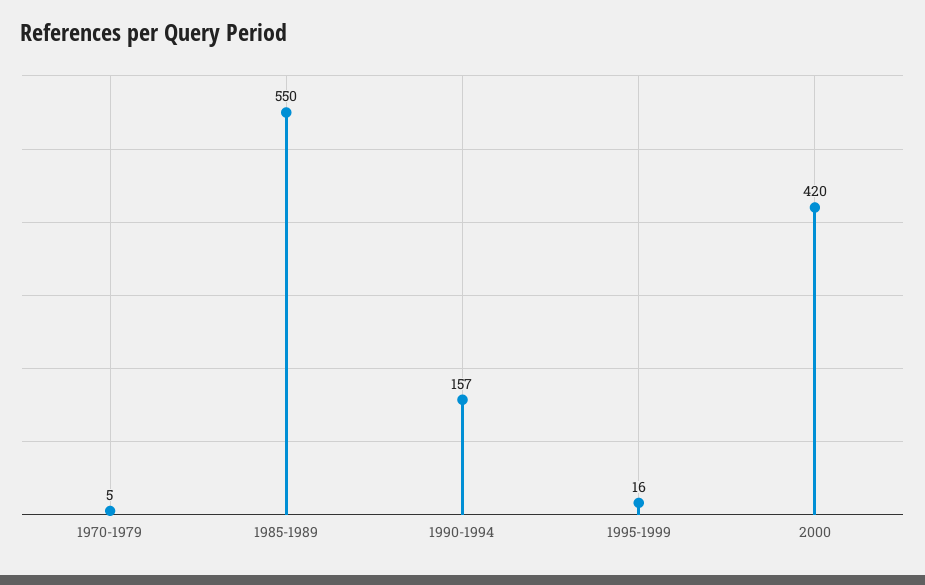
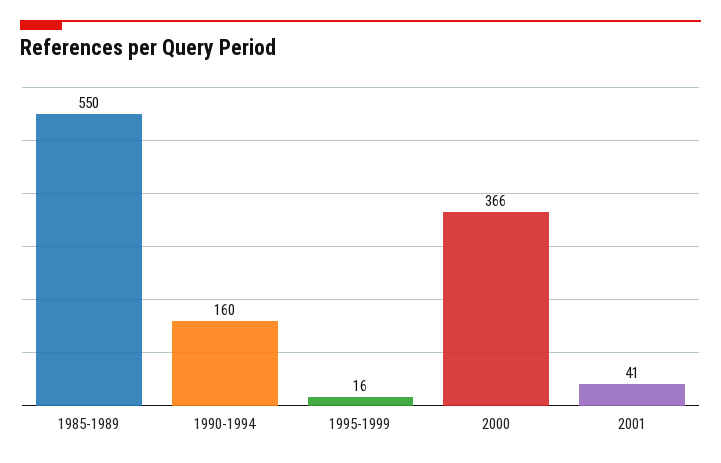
1970-1979: 5 -> none
1990-1994: 157 -> 160
2000: 420 -> 366
2001: none -> 41

